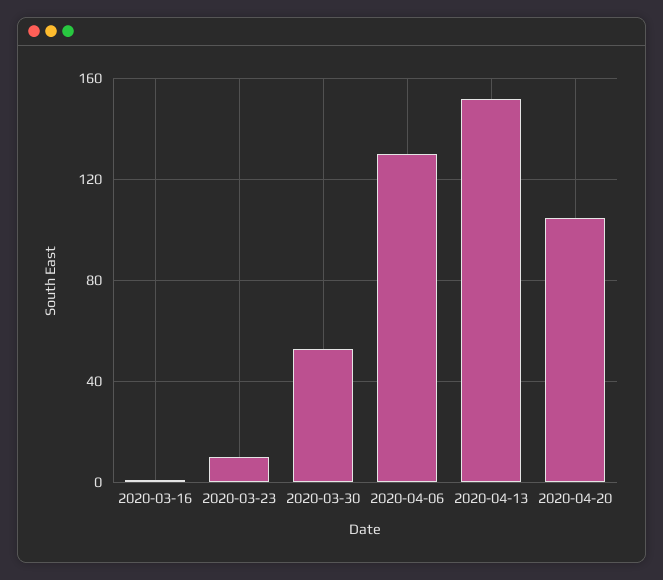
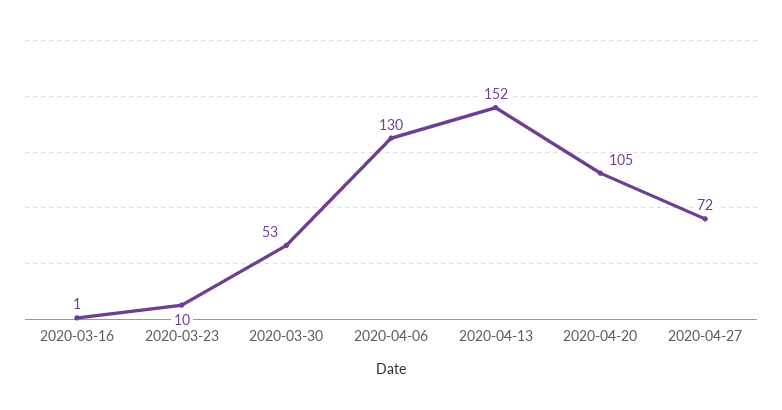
2020-04-27: none -> 72

